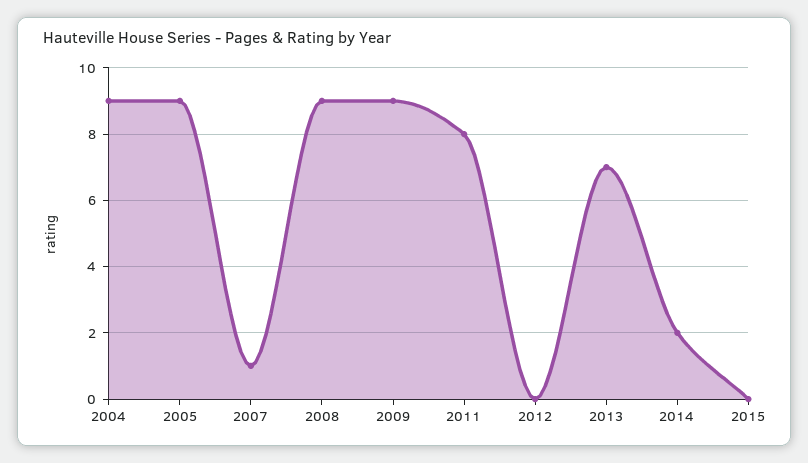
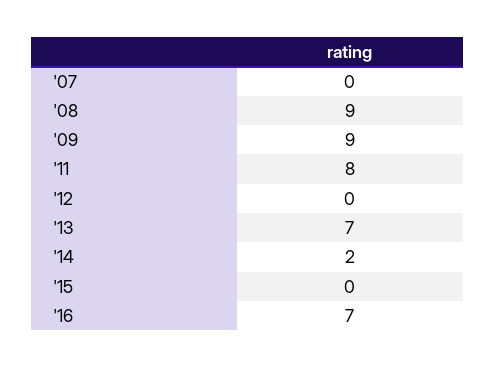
2004: 9 -> none
2005: 9 -> none
2007: 1 -> 0
'16: none -> 7

